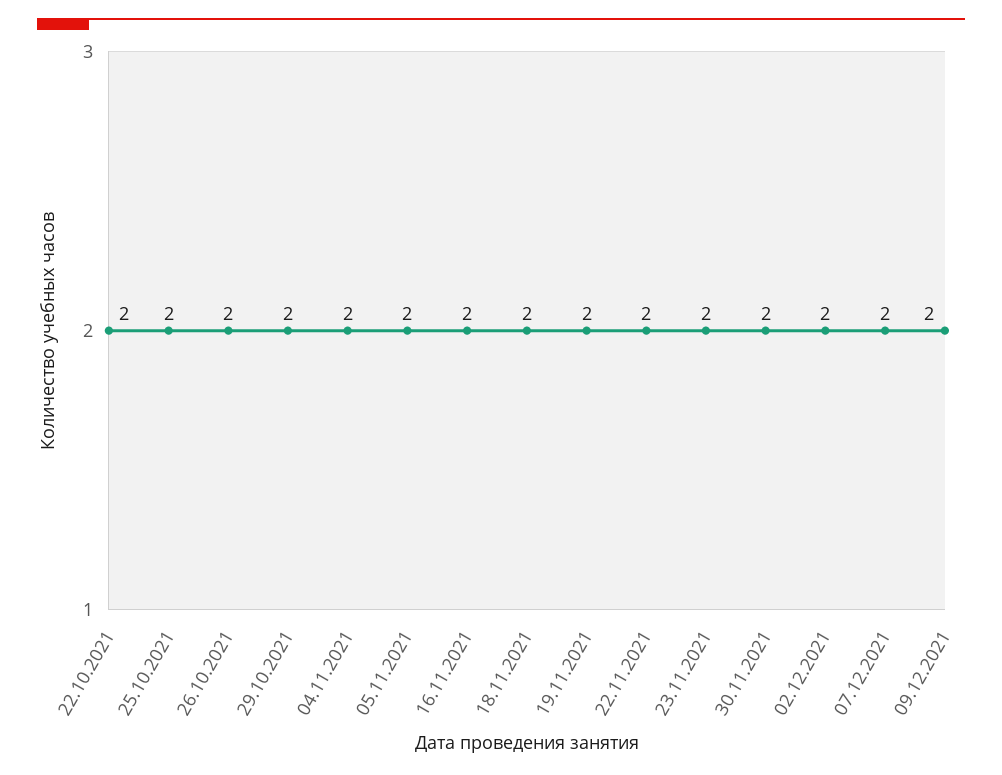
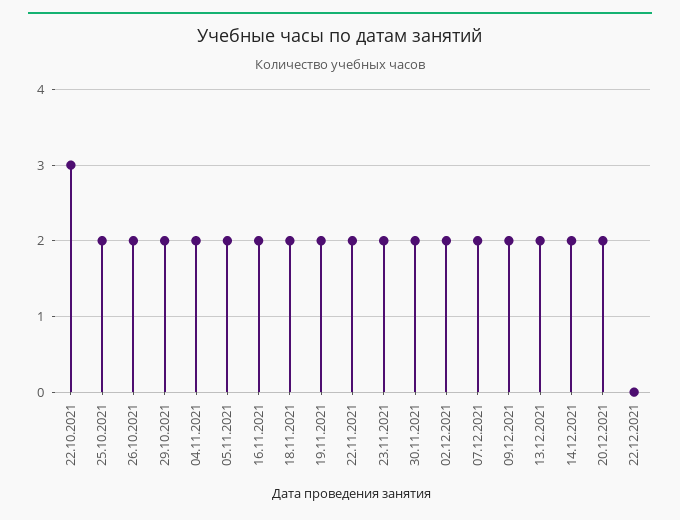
22.10.2021: 2 -> 3
13.12.2021: none -> 2
14.12.2021: none -> 2
20.12.2021: none -> 2
22.12.2021: none -> 0

